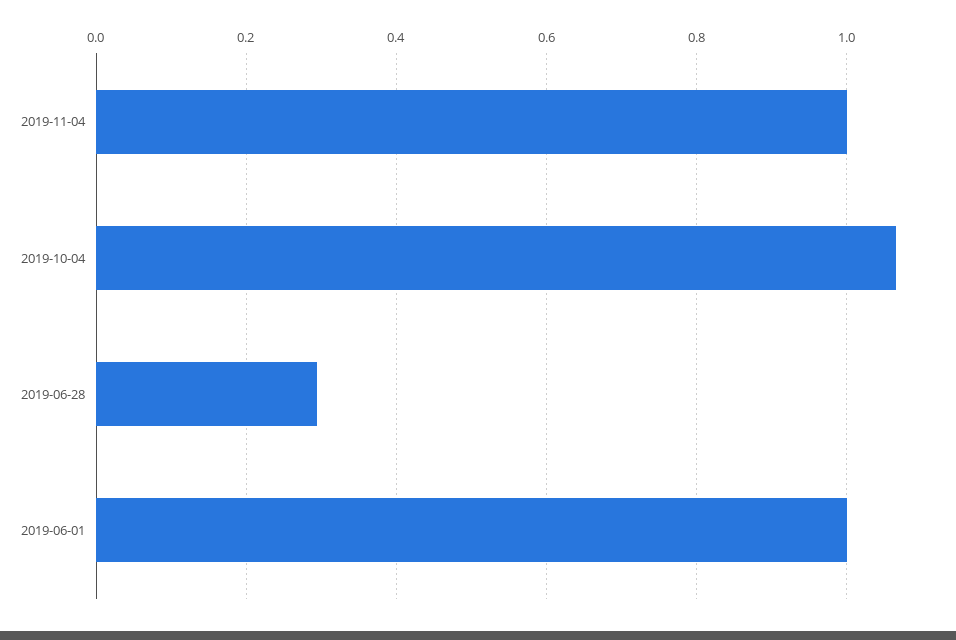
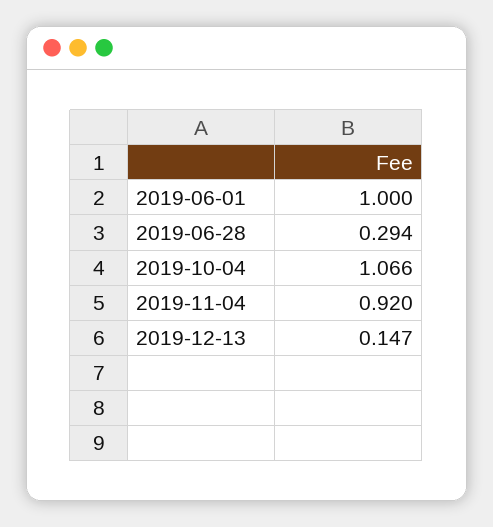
2019-11-04: 1 -> 0.92
2019-12-13: none -> 0.147

